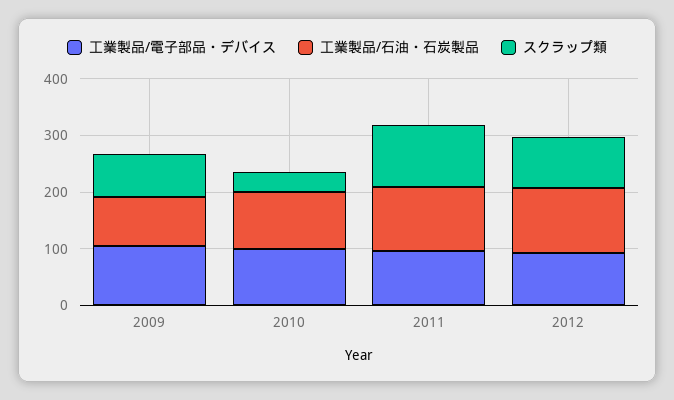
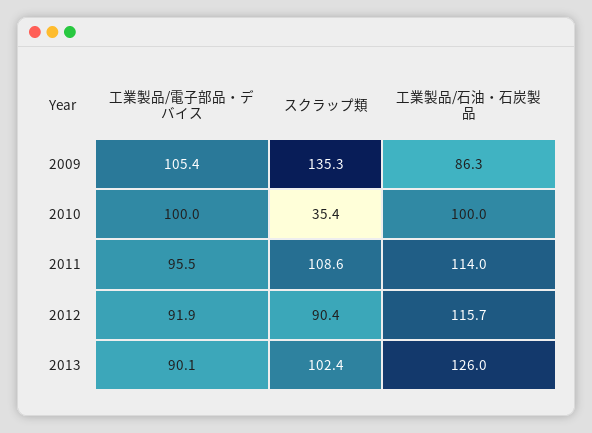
スクラップ類, 2009: 80 -> 135.3
工業製品/電子部品・デバイス, 2013: none -> 90.1
スクラップ類, 2013: none -> 102.4
工業製品/石油・石炭製品, 2013: none -> 126

